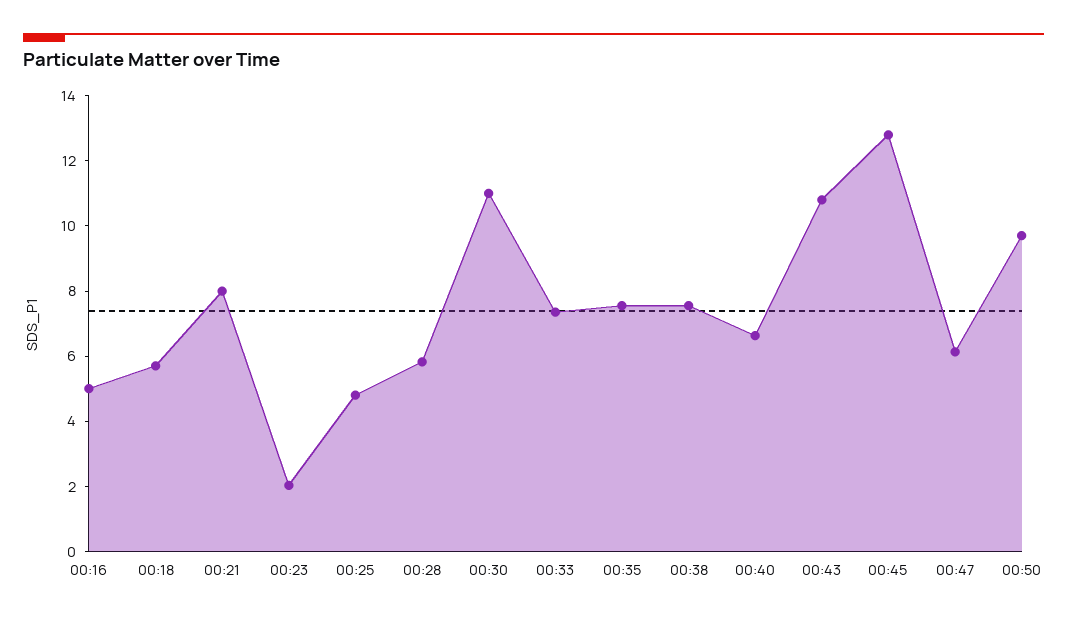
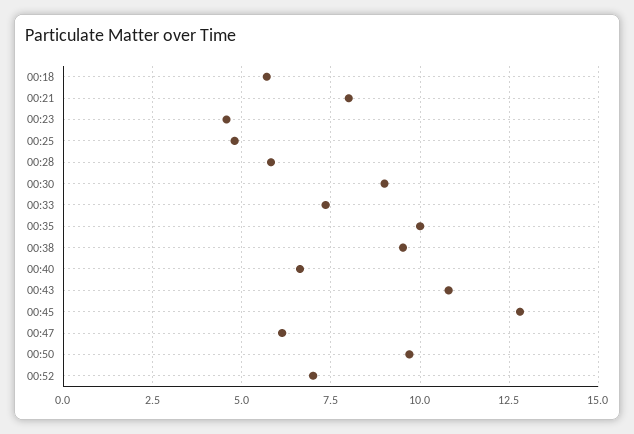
00:16: 5 -> none
00:23: 2 -> 4.5
00:30: 11 -> 9
00:35: 7.5 -> 10
00:38: 7.5 -> 9.5
00:52: none -> 7

